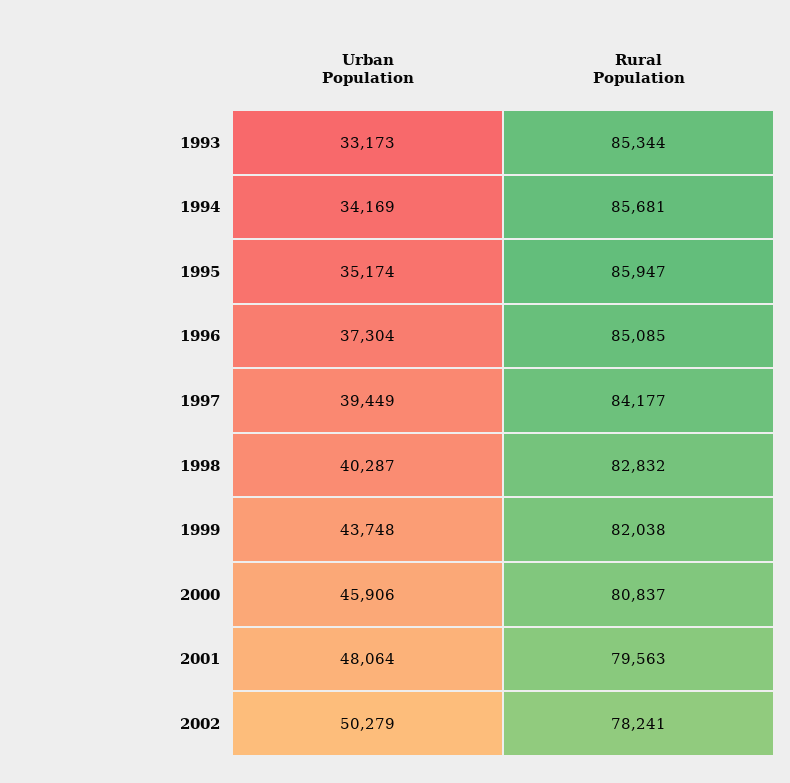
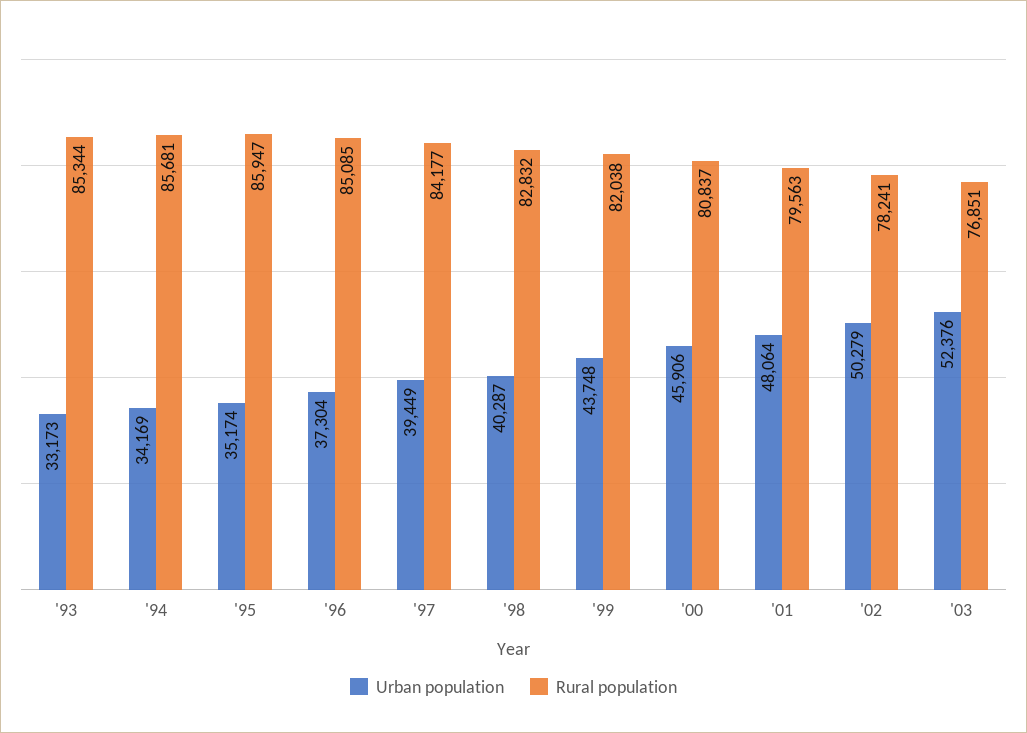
Urban Population, '03: none -> 52376
Rural Population, '03: none -> 76851

